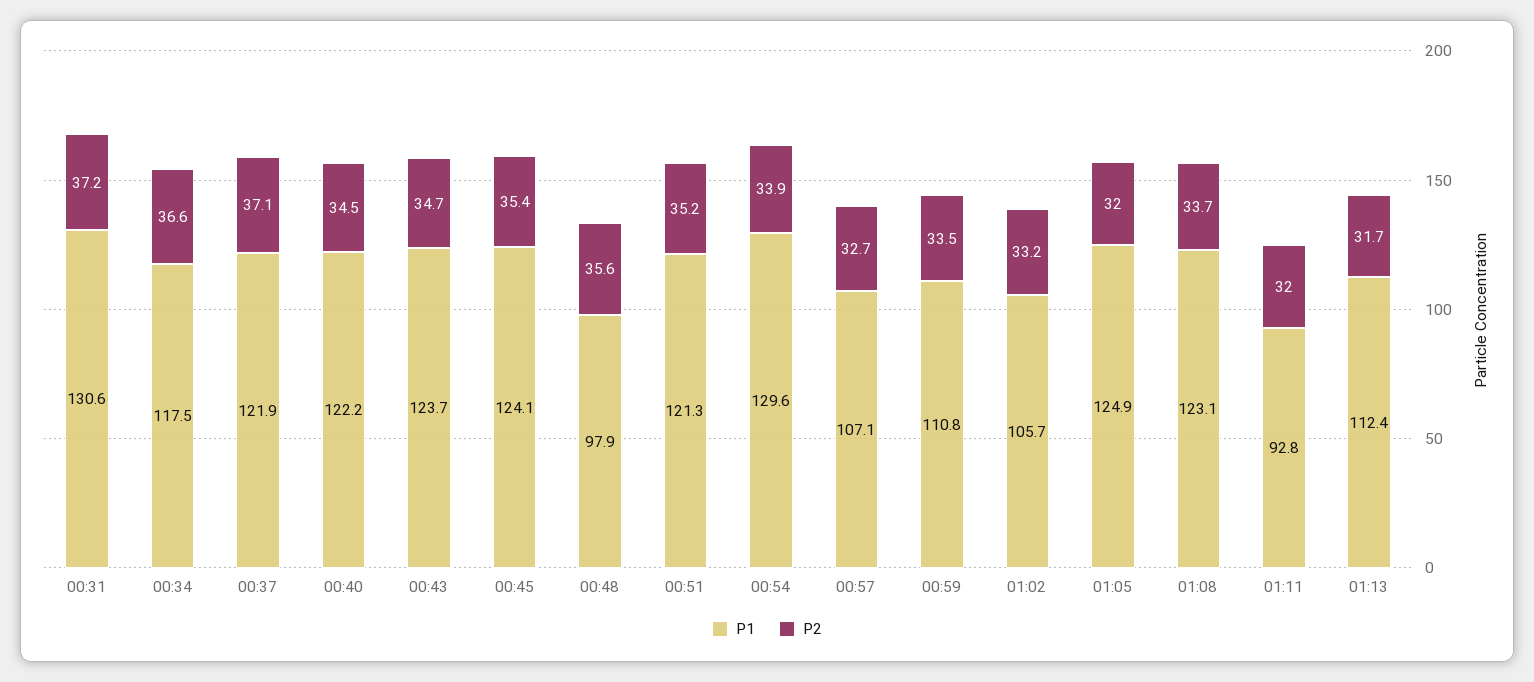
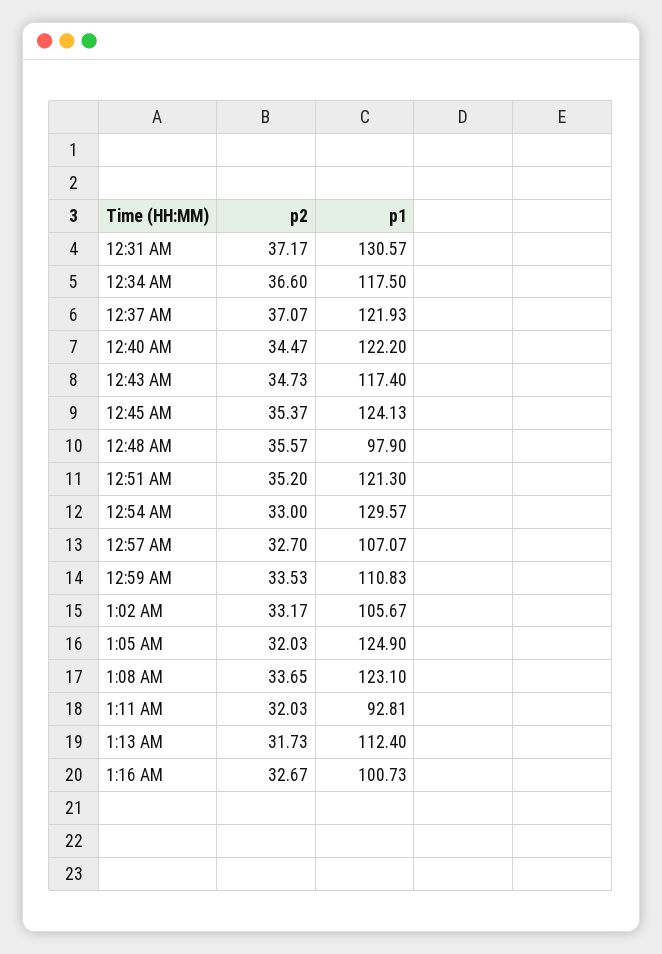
P1, 00:43: 123.7 -> 117.4
P2, 00:54: 33.9 -> 33
P2, 1:16 AM: none -> 32.67
P1, 1:16 AM: none -> 100.73

